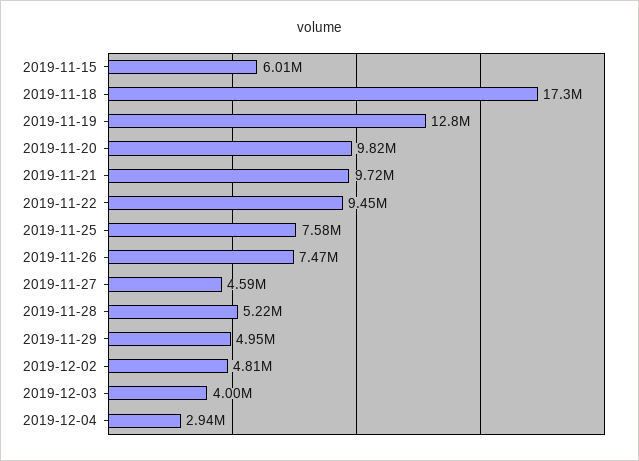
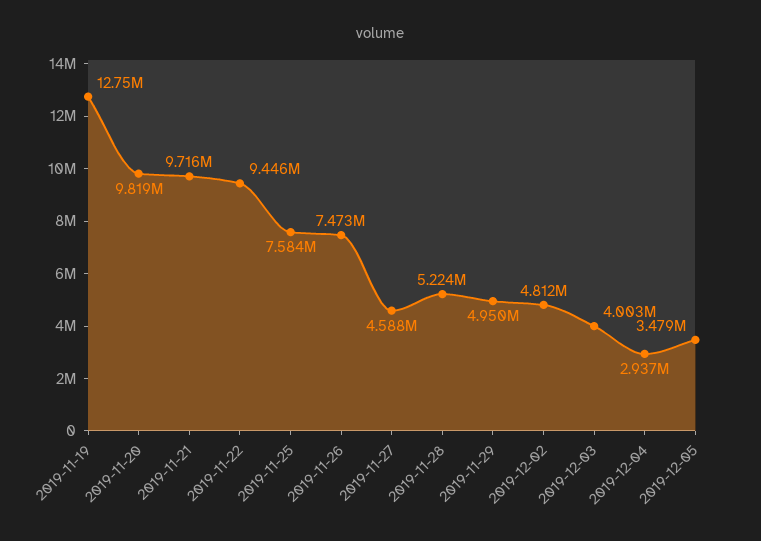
2019-11-15: 6010000 -> none
2019-11-18: 17300000 -> none
2019-12-05: none -> 3479000

